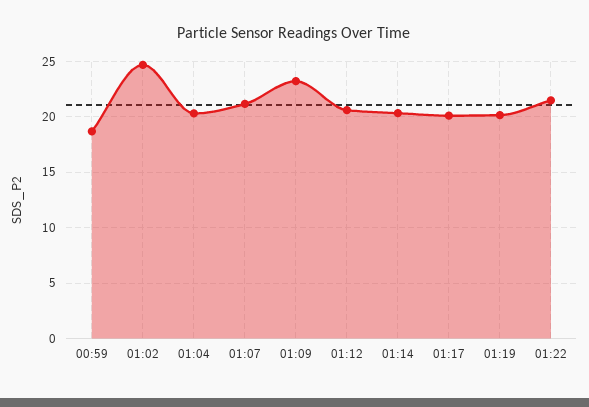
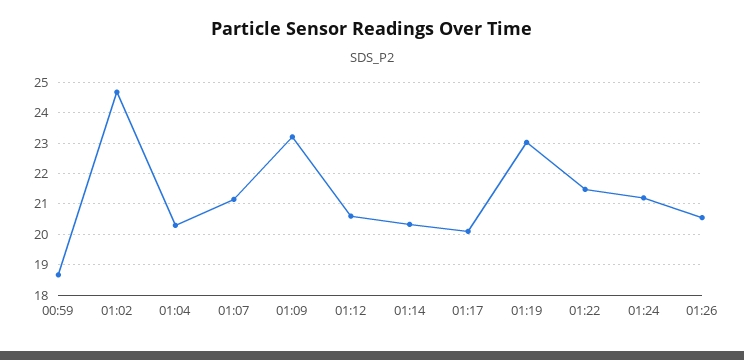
01:19: 20 -> 23
01:24: none -> 21.2
01:26: none -> 20.6

